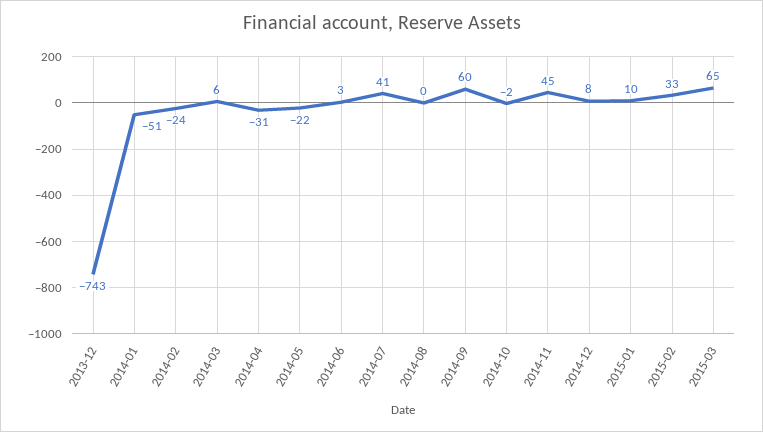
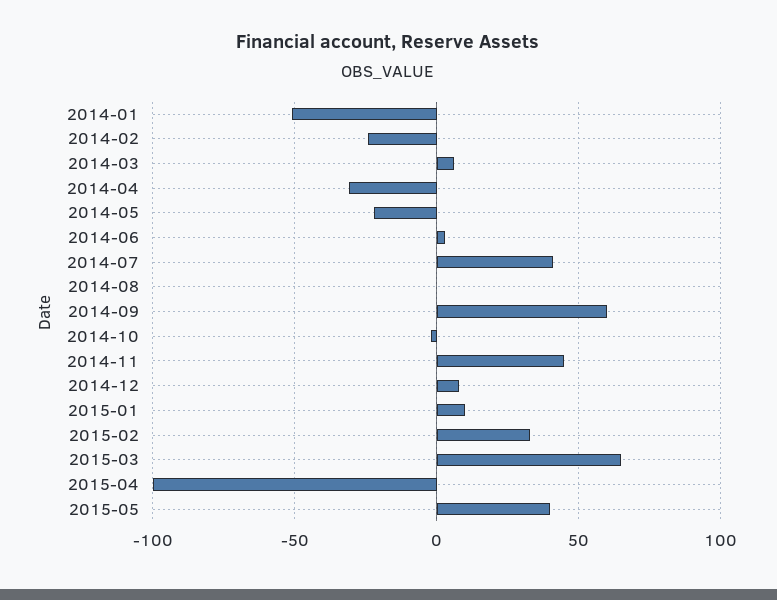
2013-12: -743 -> none
2015-04: none -> -100
2015-05: none -> 40

